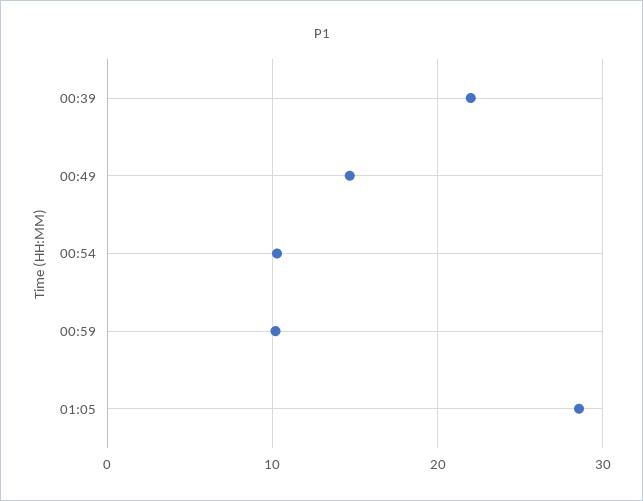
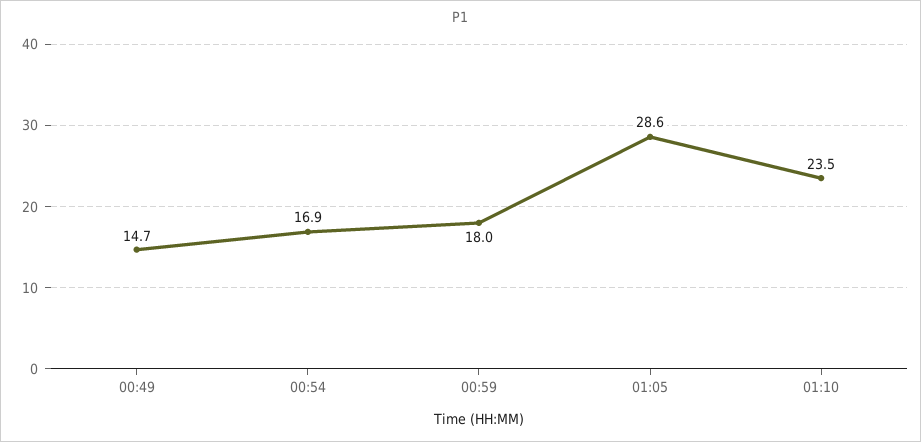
00:39: 22 -> none
00:54: 10 -> 16.9
00:59: 10 -> 18
01:10: none -> 23.5

